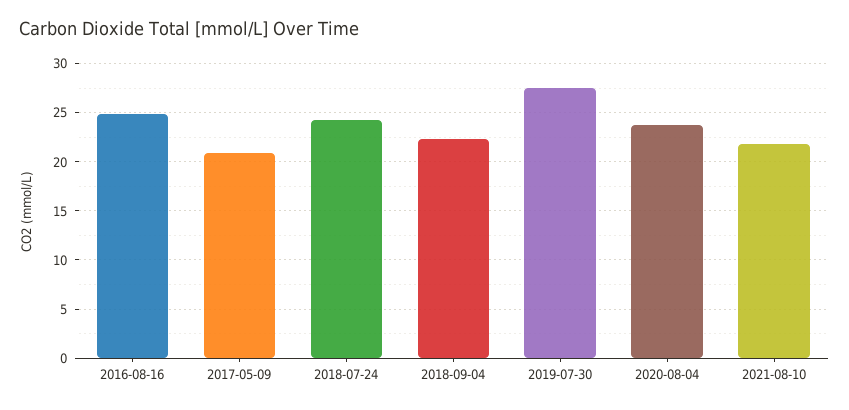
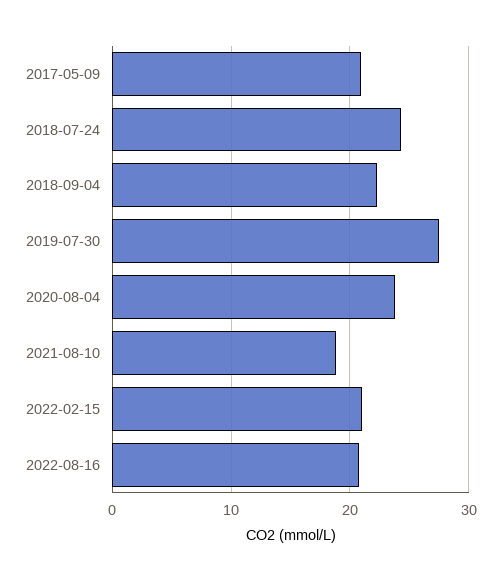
2016-08-16: 25 -> none
2021-08-10: 22 -> 19
2022-02-15: none -> 21
2022-08-16: none -> 21

